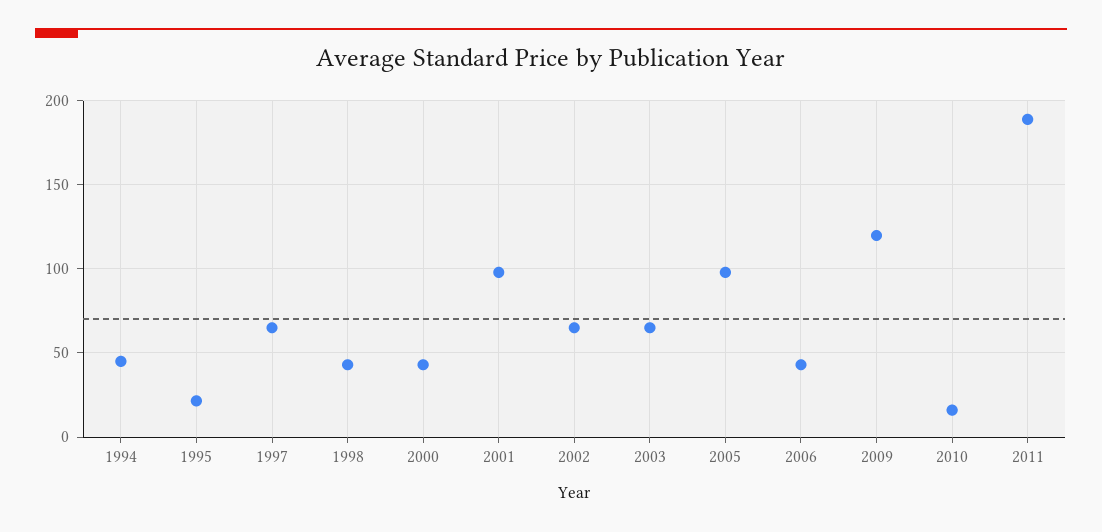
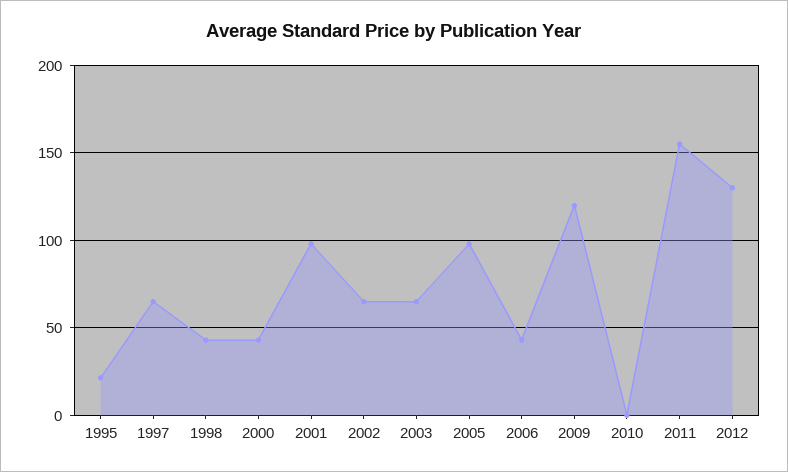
1994: 45 -> none
2010: 15 -> 0
2011: 190 -> 155
2012: none -> 130

